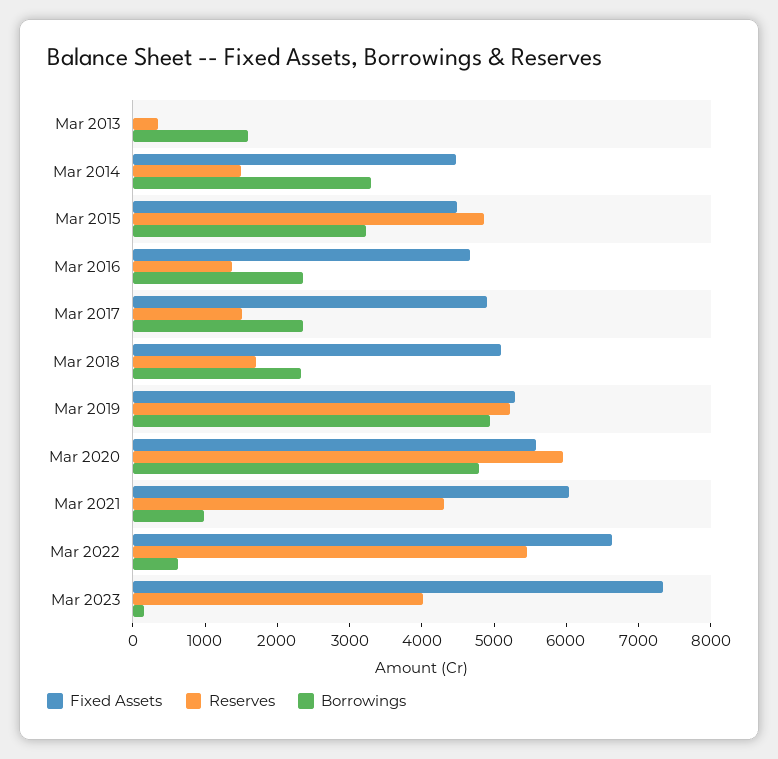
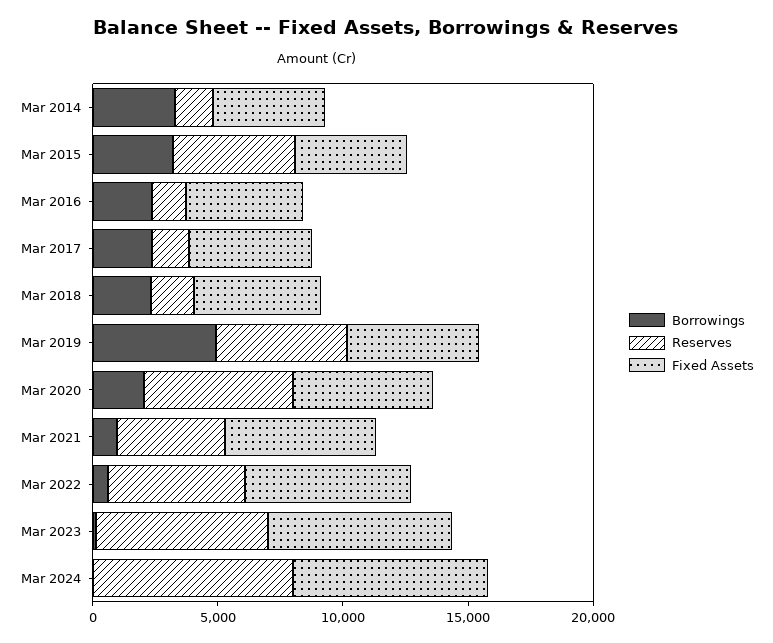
Fixed Assets, Mar 2013: 0 -> none
Reserves, Mar 2013: 400 -> none
Borrowings, Mar 2013: 1600 -> none
Borrowings, Mar 2020: 4800 -> 2000
Reserves, Mar 2023: 4000 -> 7000
Borrowings, Mar 2024: none -> 0
Reserves, Mar 2024: none -> 8000
Fixed Assets, Mar 2024: none -> 8000

